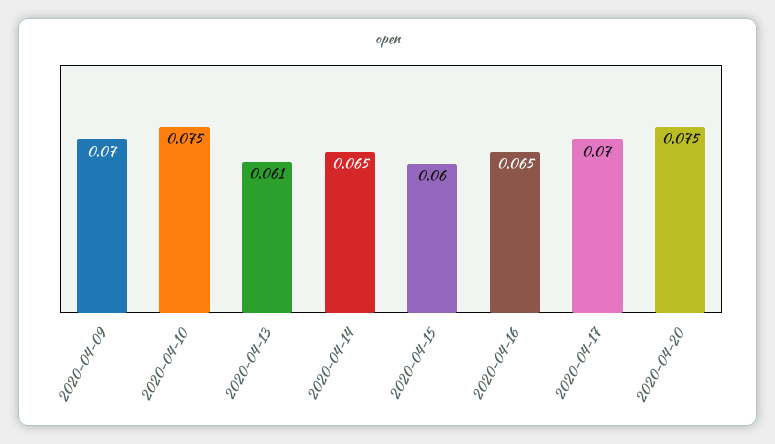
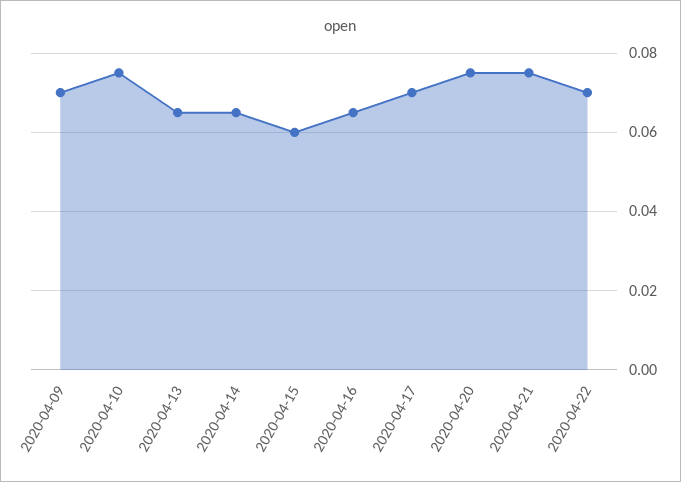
2020-04-13: 0.061 -> 0.065
2020-04-21: none -> 0.075
2020-04-22: none -> 0.07

